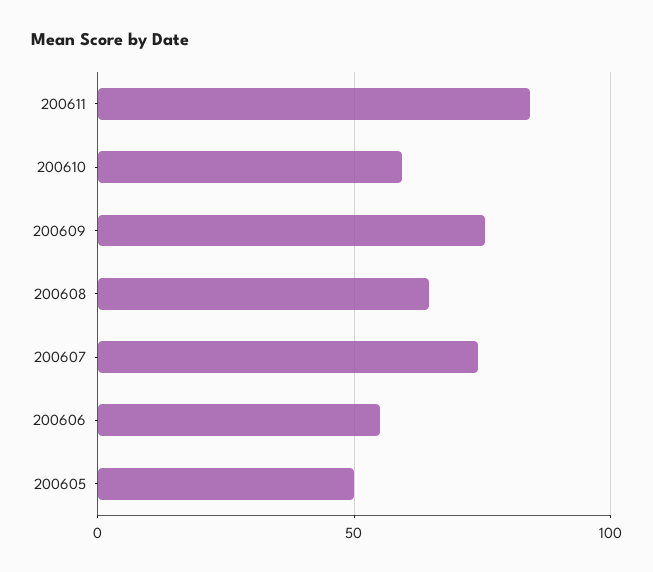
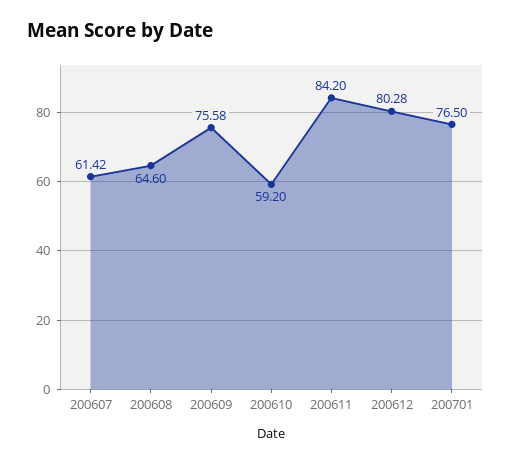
200607: 75 -> 61.42
200606: 55 -> none
200605: 50 -> none
200612: none -> 80.28
200701: none -> 76.5

